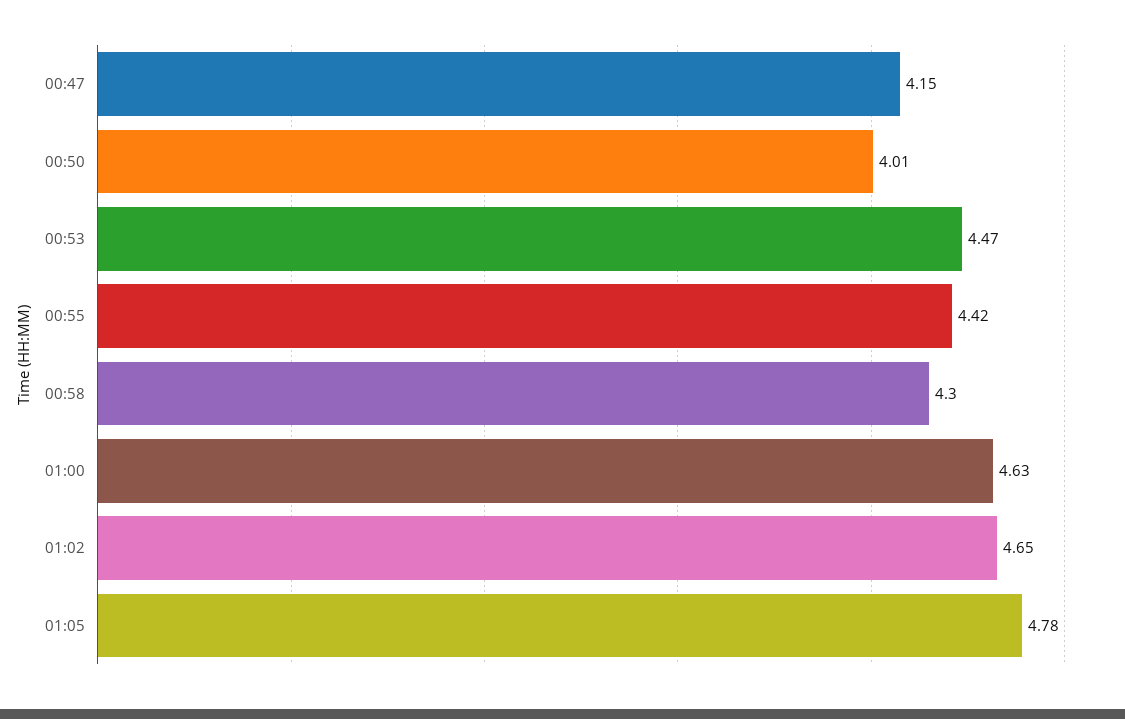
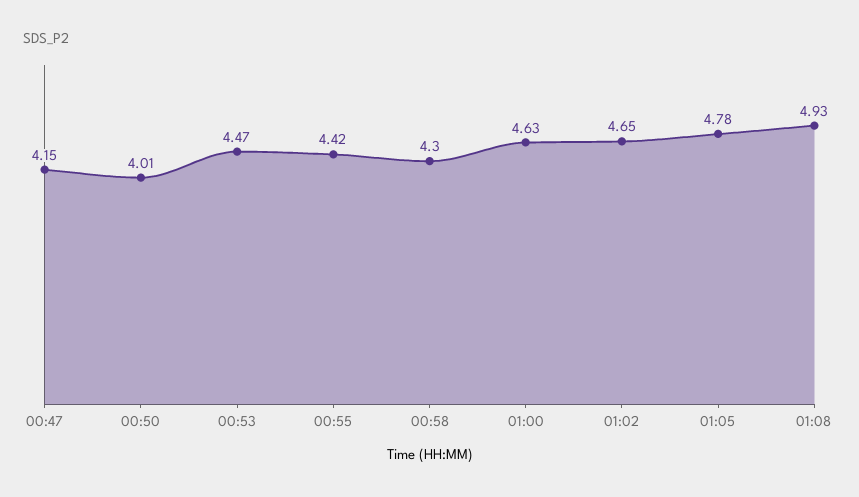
01:08: none -> 4.93

